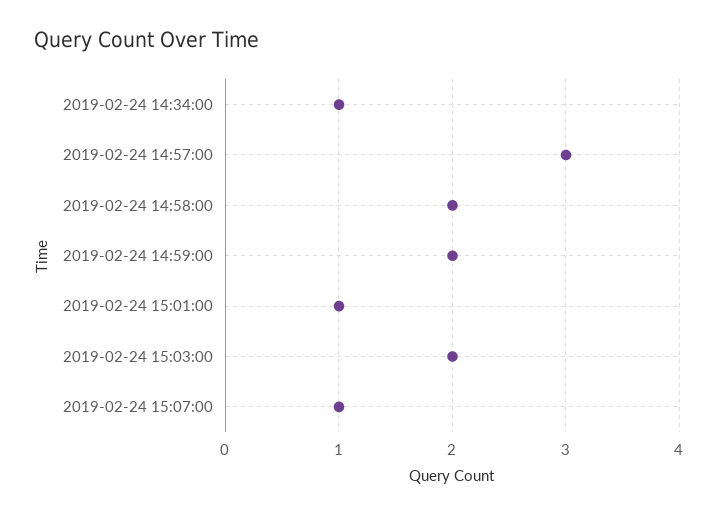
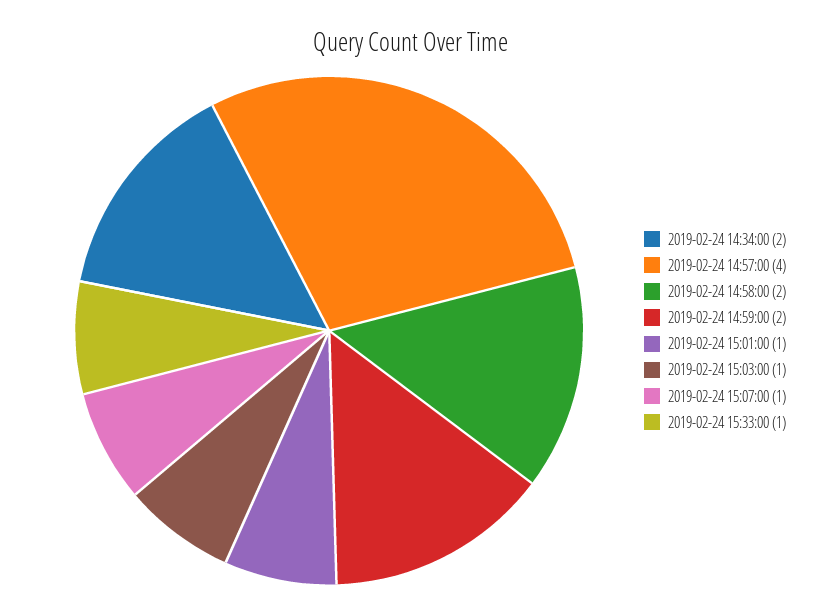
2019-02-24 14:34:00: 1 -> 2
2019-02-24 14:57:00: 3 -> 4
2019-02-24 15:03:00: 2 -> 1
2019-02-24 15:33:00: none -> 1

